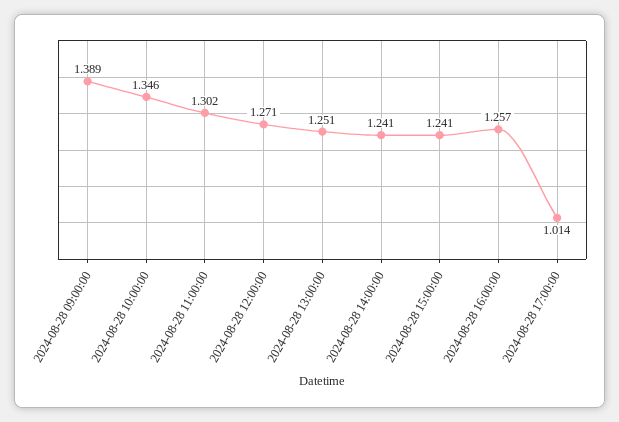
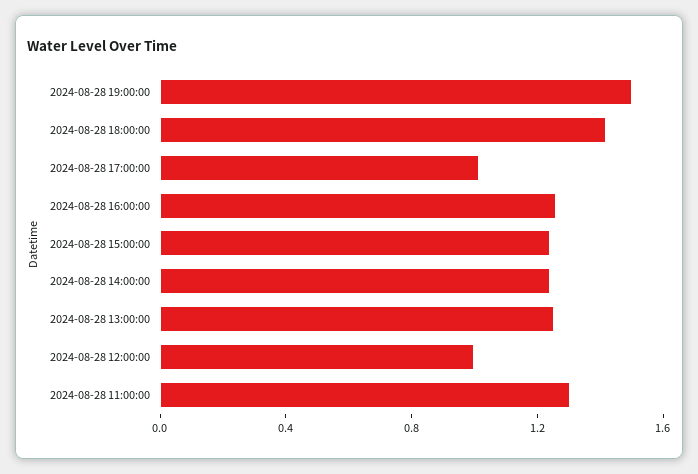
2024-08-28 09:00:00: 1.389 -> none
2024-08-28 10:00:00: 1.346 -> none
2024-08-28 12:00:00: 1.271 -> 1
2024-08-28 19:00:00: none -> 1.5
2024-08-28 18:00:00: none -> 1.4

